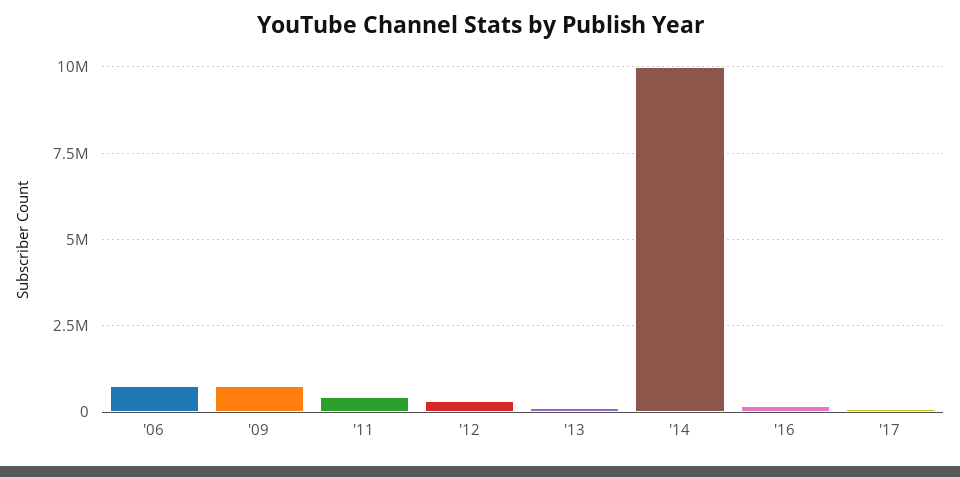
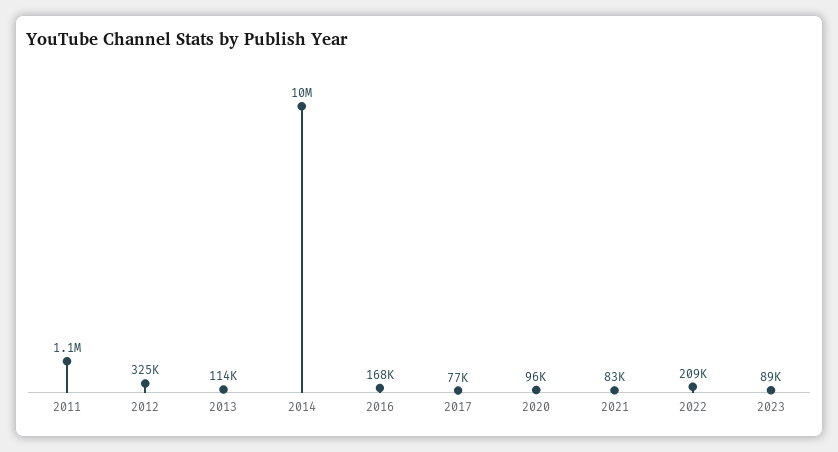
'06: 750000 -> none
'09: 750000 -> none
'11: 500000 -> 1100000
2020: none -> 96000
2021: none -> 83000
2022: none -> 209000
2023: none -> 89000

